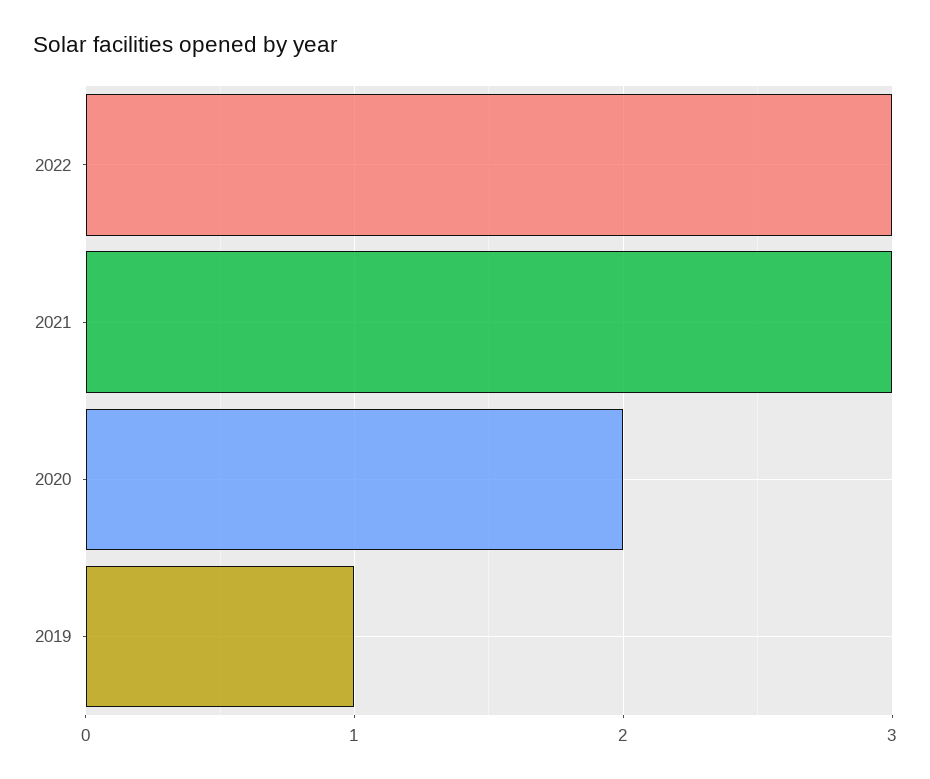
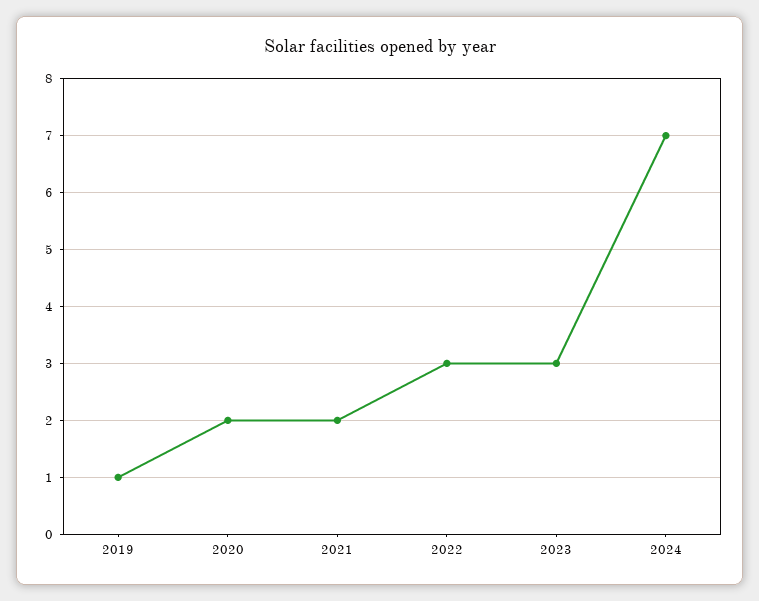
2021: 3 -> 2
2023: none -> 3
2024: none -> 7

